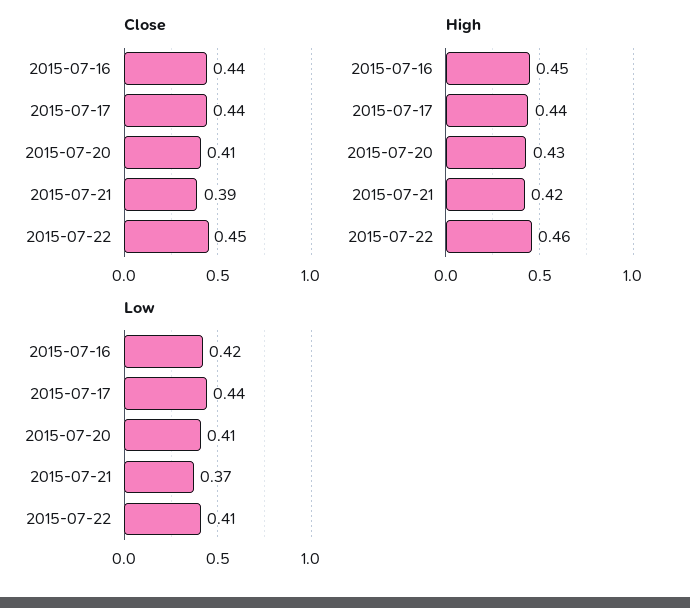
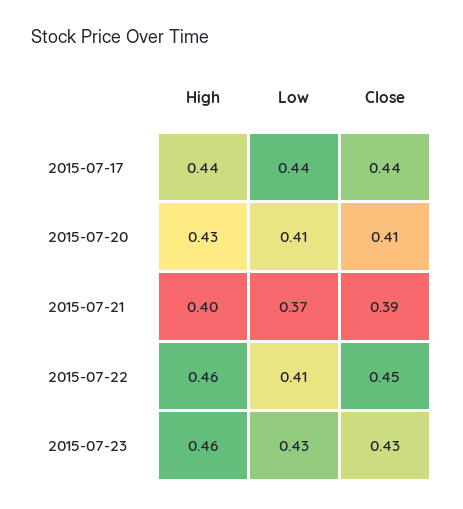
Close, 2015-07-16: 0.44 -> none
High, 2015-07-16: 0.45 -> none
High, 2015-07-21: 0.42 -> 0.4
Low, 2015-07-16: 0.42 -> none
High, 2015-07-23: none -> 0.46
Low, 2015-07-23: none -> 0.43
Close, 2015-07-23: none -> 0.43

